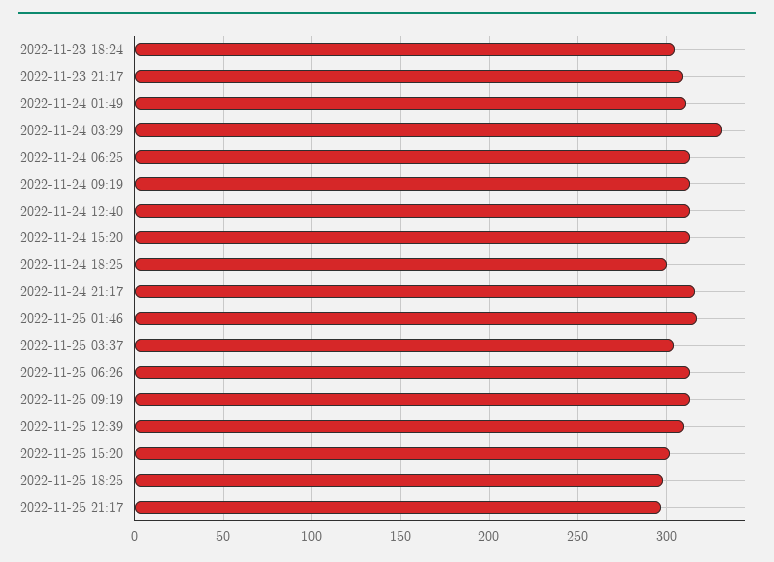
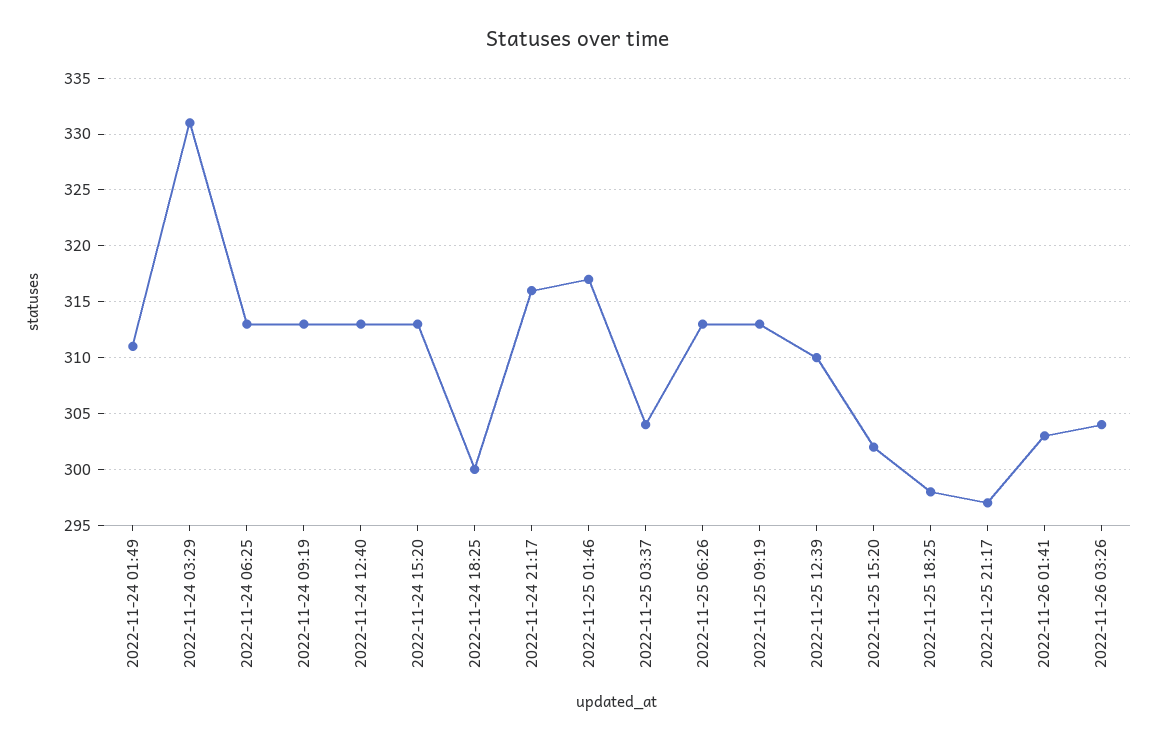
2022-11-23 18:24: 305 -> none
2022-11-23 21:17: 310 -> none
2022-11-26 01:41: none -> 303
2022-11-26 03:26: none -> 304

